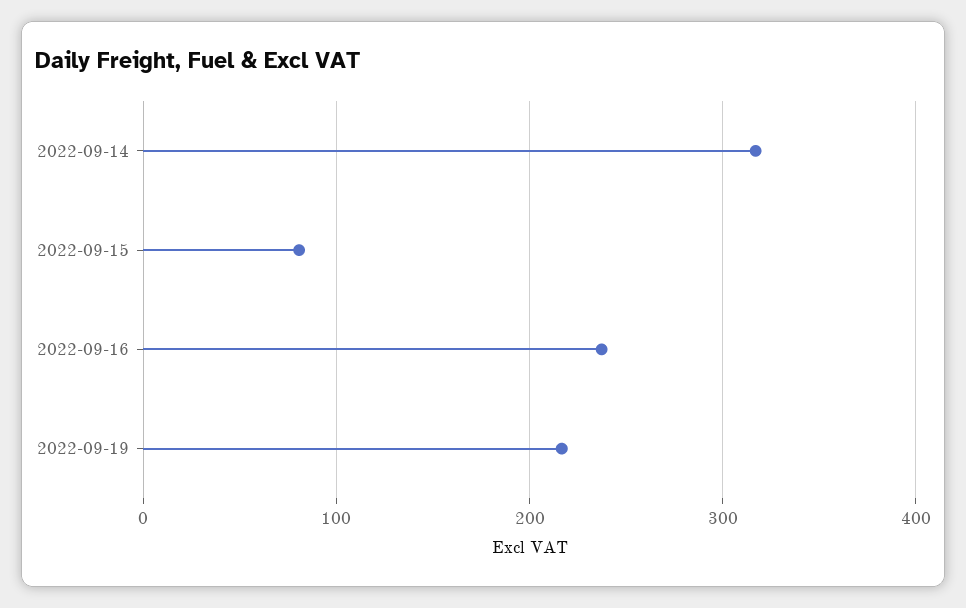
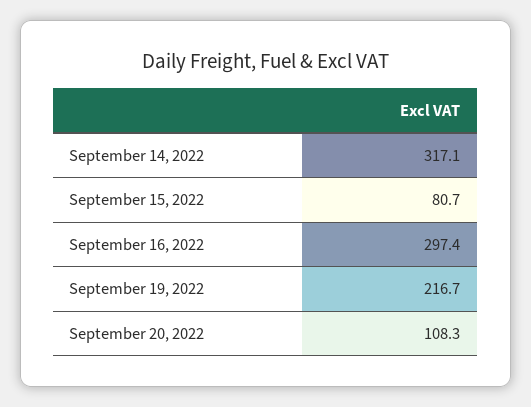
2022-09-16: 240 -> 297.4
September 20, 2022: none -> 108.3

